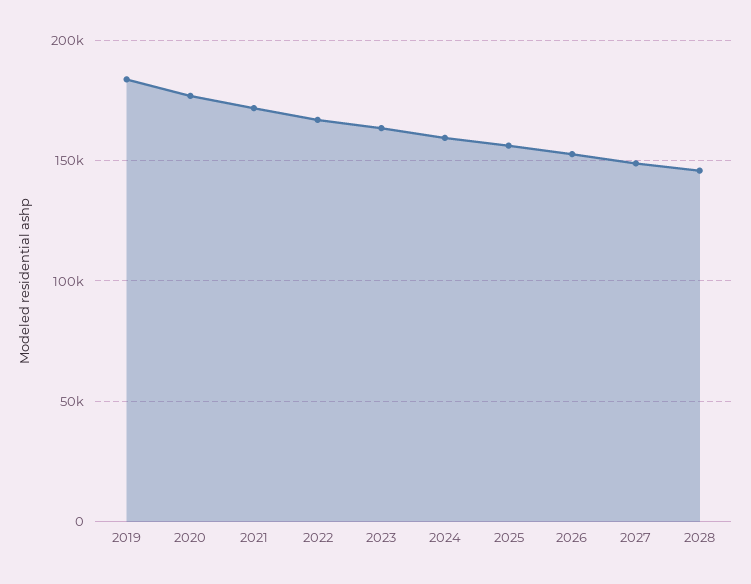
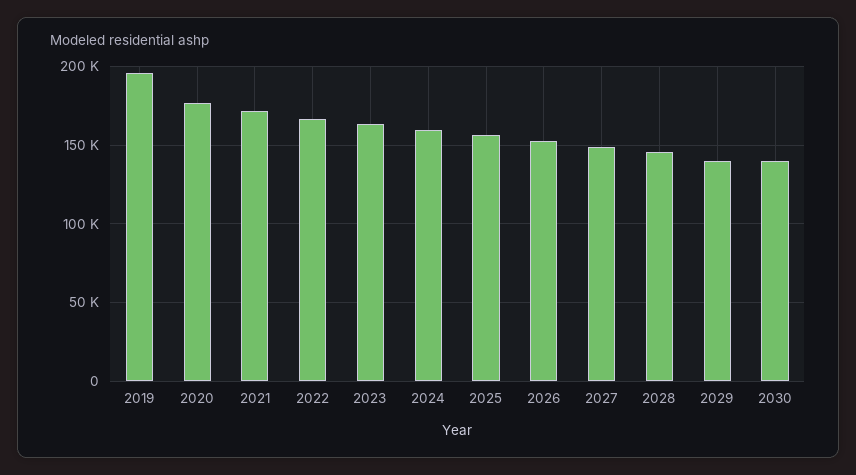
2019: 185000 -> 195000
2029: none -> 140000
2030: none -> 140000

